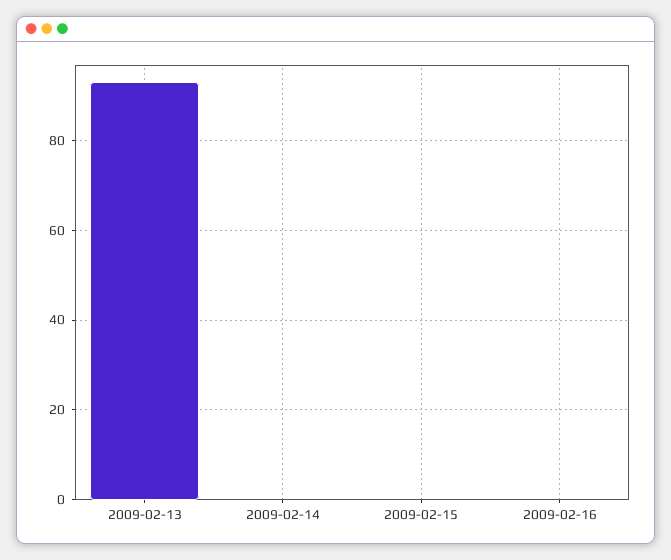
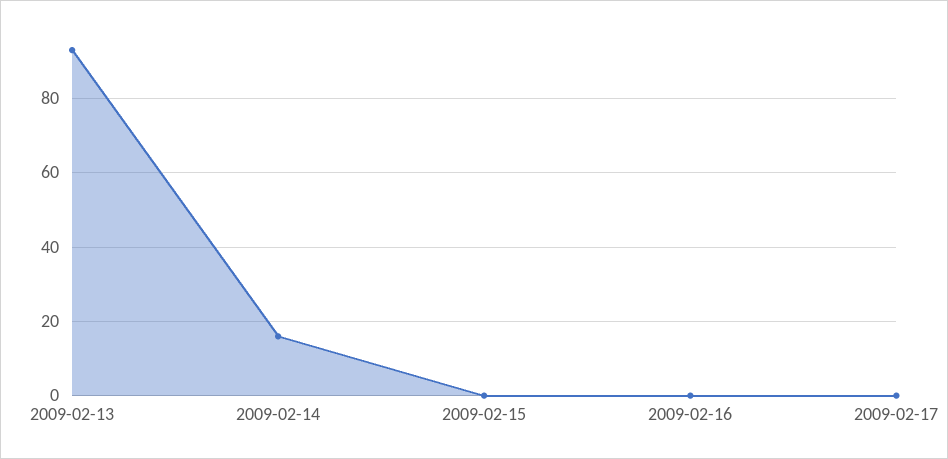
2009-02-14: 0 -> 15
2009-02-17: none -> 0

